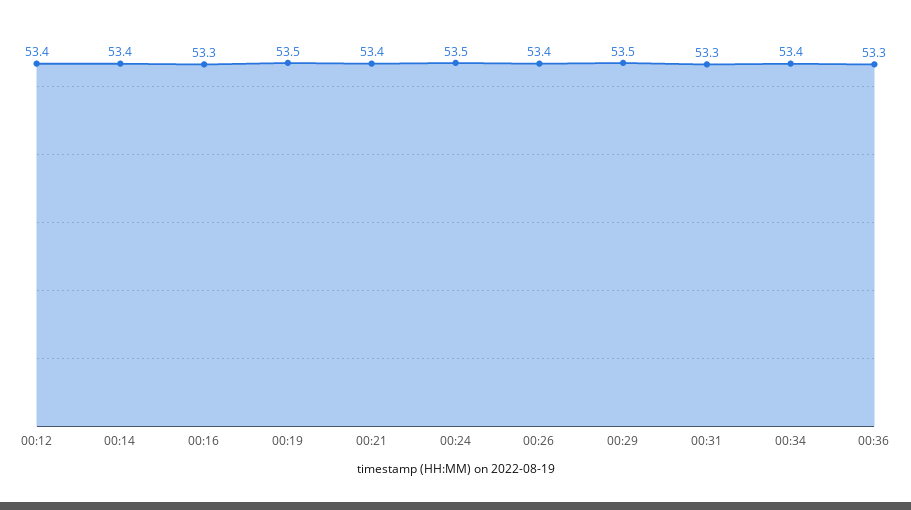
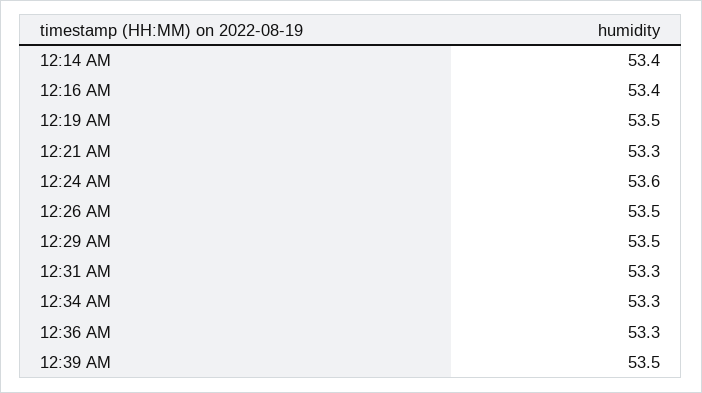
00:12: 53.4 -> none
00:16: 53.3 -> 53.4
00:21: 53.4 -> 53.3
00:24: 53.5 -> 53.6
00:26: 53.4 -> 53.5
00:34: 53.4 -> 53.3
12:39 AM: none -> 53.5

